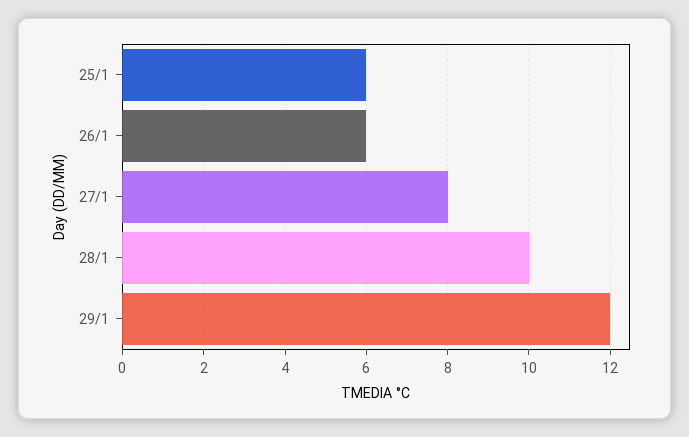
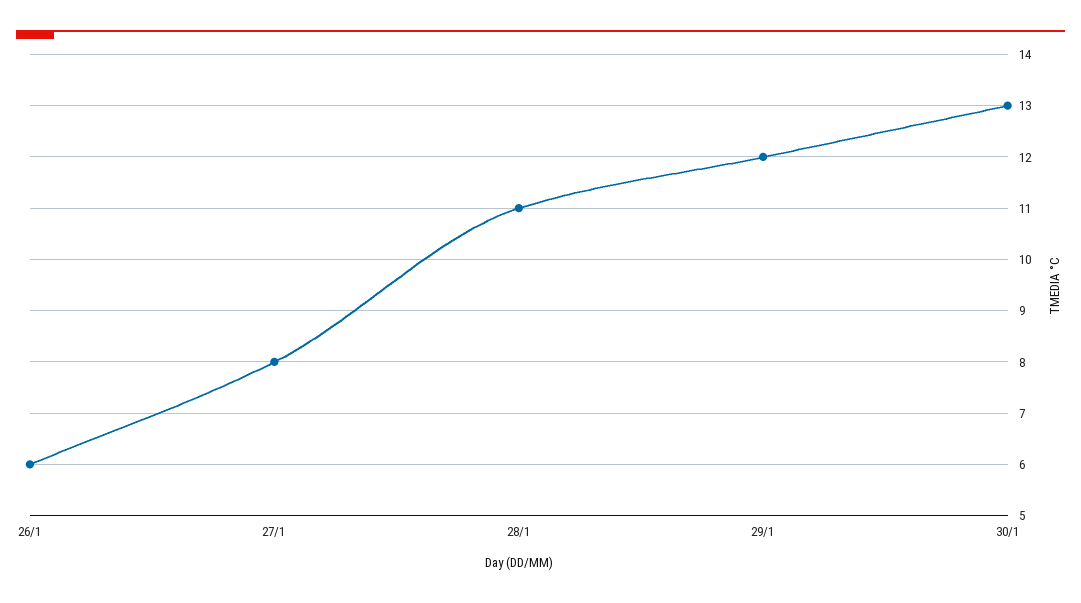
25/1: 6 -> none
28/1: 10 -> 11
30/1: none -> 13

